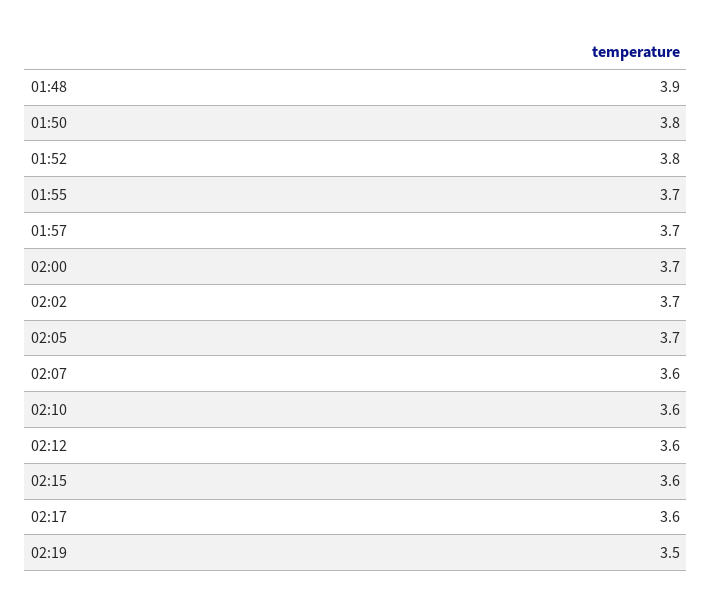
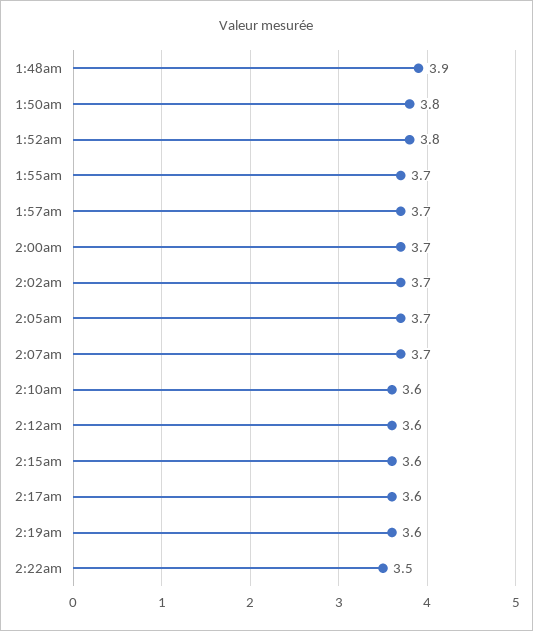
02:07: 3.6 -> 3.7
02:19: 3.5 -> 3.6
2:22am: none -> 3.5

